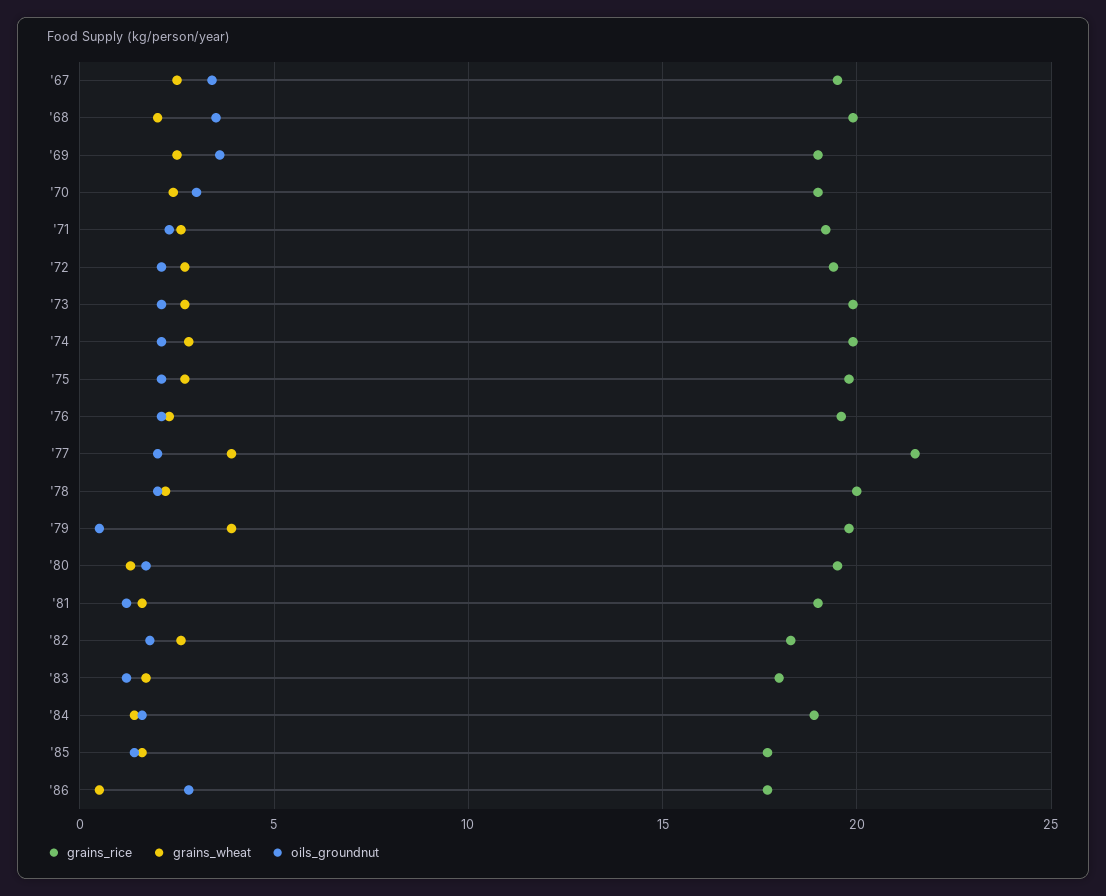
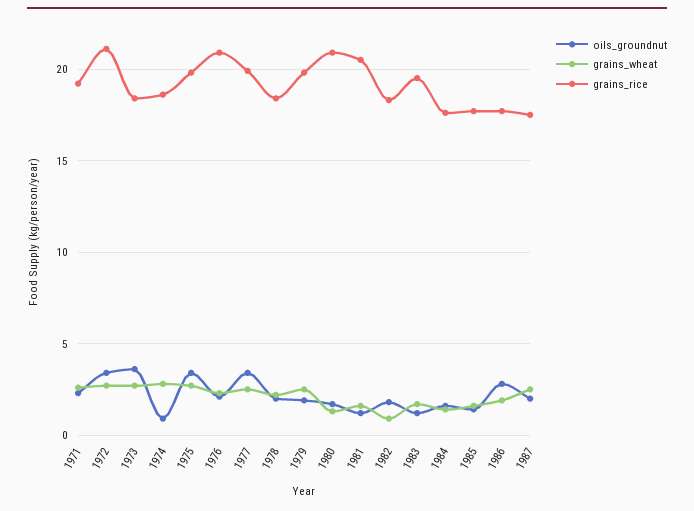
grains_rice, '67: 19.5 -> none
grains_wheat, '67: 2.5 -> none
oils_groundnut, '67: 3.5 -> none
grains_rice, '68: 20 -> none
grains_wheat, '68: 2 -> none
oils_groundnut, '68: 3.5 -> none
grains_rice, '69: 19 -> none
grains_wheat, '69: 2.5 -> none
oils_groundnut, '69: 3.5 -> none
grains_rice, '70: 19 -> none
grains_wheat, '70: 2.5 -> none
oils_groundnut, '70: 3 -> none
grains_rice, '72: 19.5 -> 21
oils_groundnut, '72: 2 -> 3.5
grains_rice, '73: 20 -> 18.5
oils_groundnut, '73: 2 -> 3.5
grains_rice, '74: 20 -> 18.5
oils_groundnut, '74: 2 -> 1
oils_groundnut, '75: 2 -> 3.5
grains_rice, '76: 19.5 -> 21
grains_rice, '77: 21.5 -> 20
grains_wheat, '77: 4 -> 2.5
oils_groundnut, '77: 2 -> 3.5
grains_rice, '78: 20 -> 18.5
grains_wheat, '79: 4 -> 2.5
oils_groundnut, '79: 0.5 -> 2
grains_rice, '80: 19.5 -> 21
grains_rice, '81: 19 -> 20.5
grains_wheat, '82: 2.5 -> 1
grains_rice, '83: 18 -> 19.5
grains_rice, '84: 19 -> 17.5
grains_wheat, '86: 0.5 -> 2
oils_groundnut, 1987: none -> 2
grains_wheat, 1987: none -> 2.5
grains_rice, 1987: none -> 17.5

